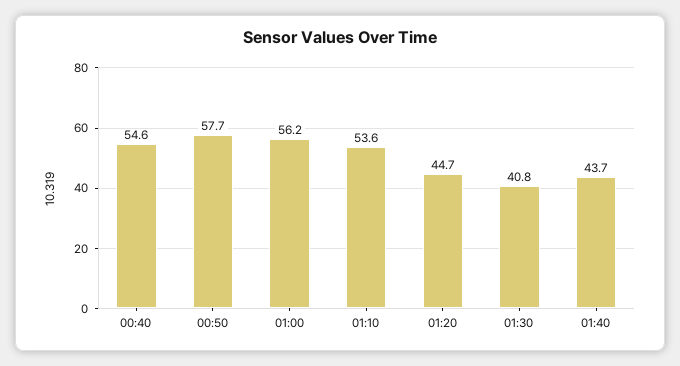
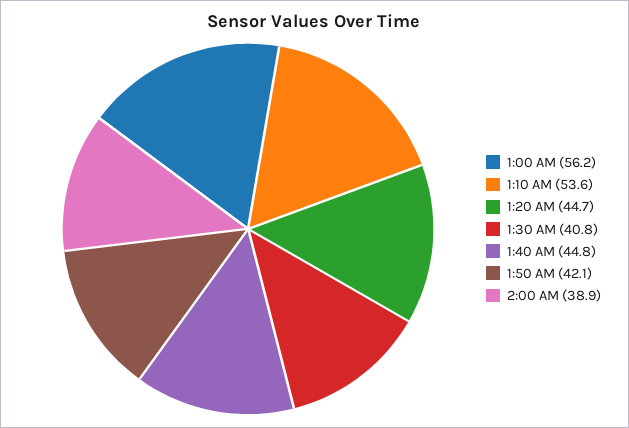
00:40: 54.6 -> none
00:50: 57.7 -> none
01:40: 43.7 -> 44.8
1:50 AM: none -> 42.1
2:00 AM: none -> 38.9

